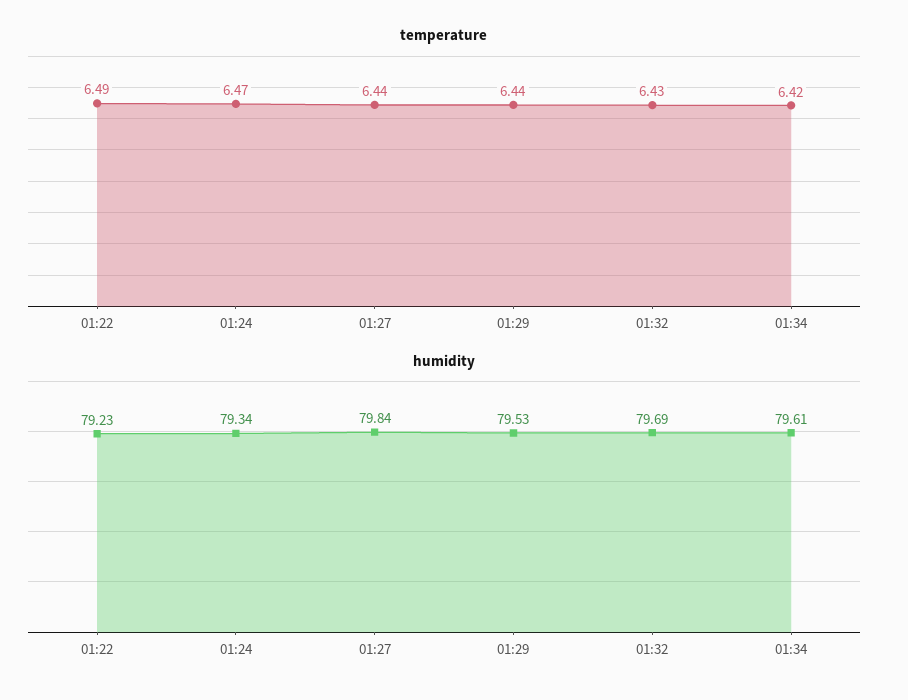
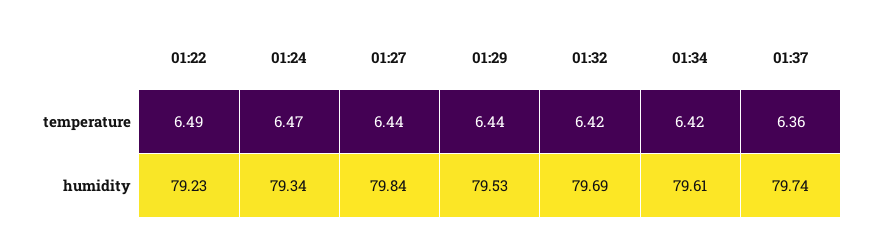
temperature, 01:32: 6.43 -> 6.42
temperature, 01:37: none -> 6.36
humidity, 01:37: none -> 79.74

